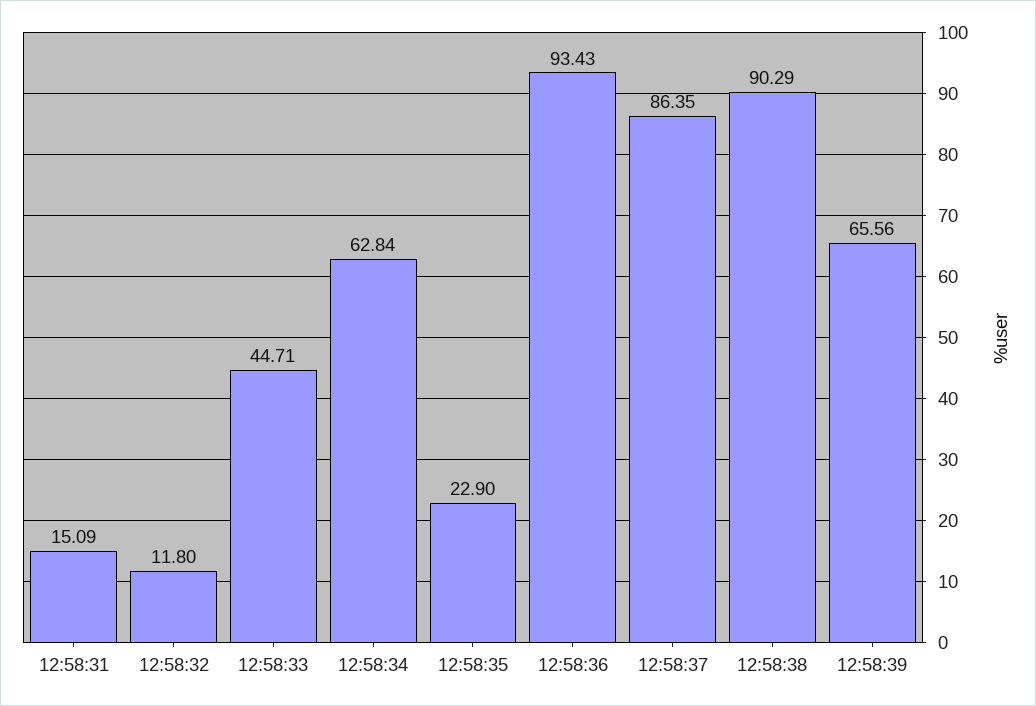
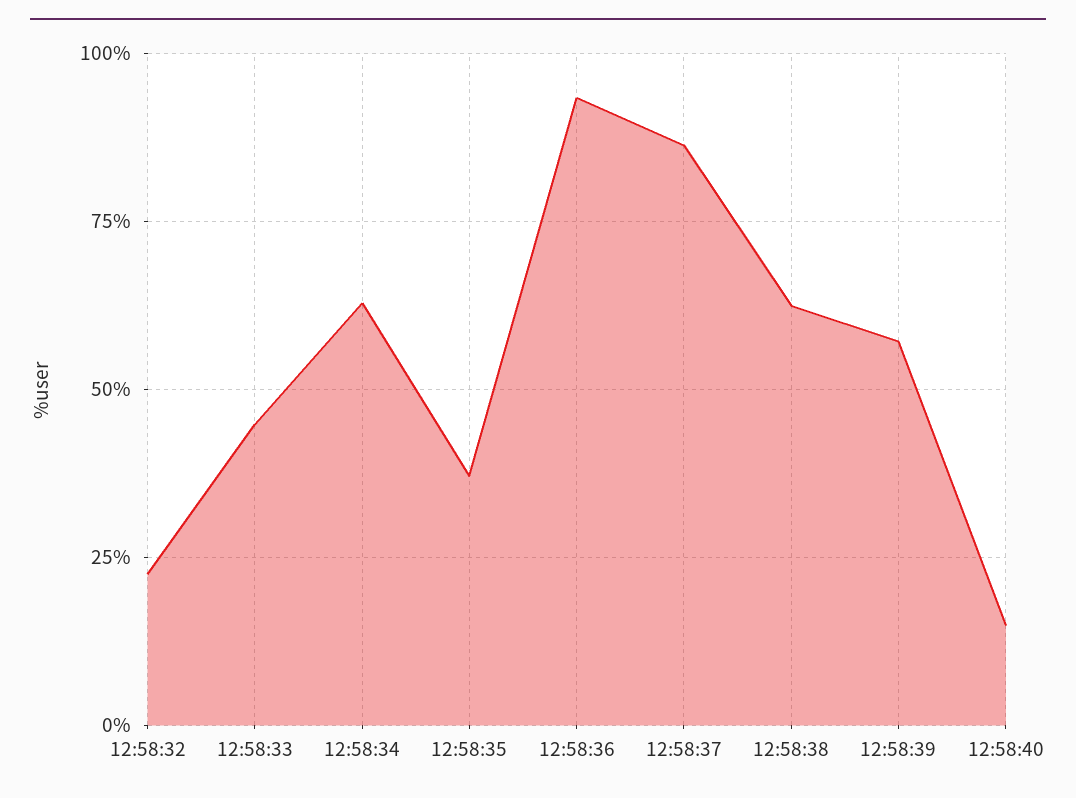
12:58:31: 15.09 -> none
12:58:32: 11.8 -> 22.5
12:58:35: 22.9 -> 37.5
12:58:38: 90.29 -> 62.5
12:58:39: 65.56 -> 57.5
12:58:40: none -> 15

